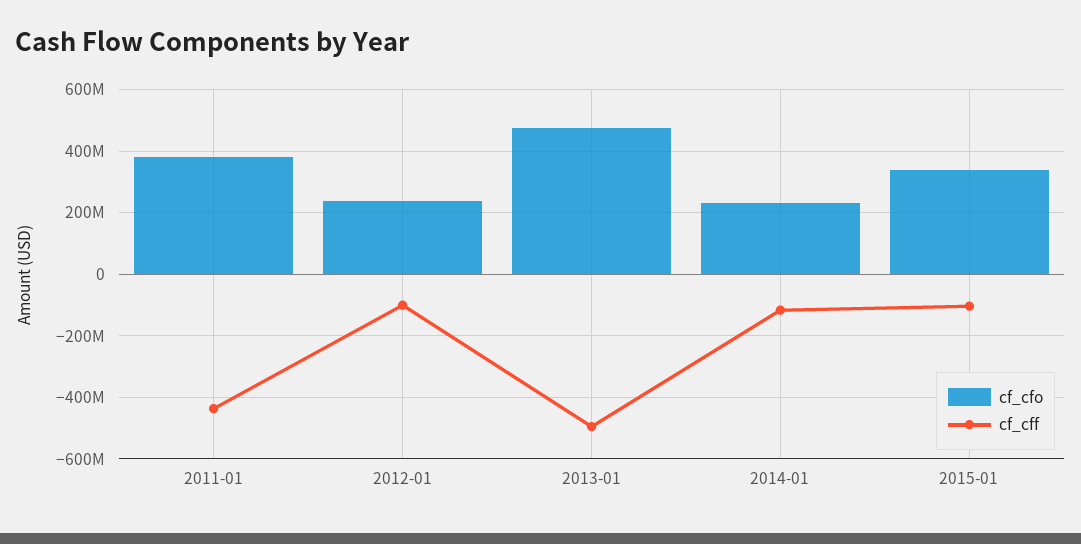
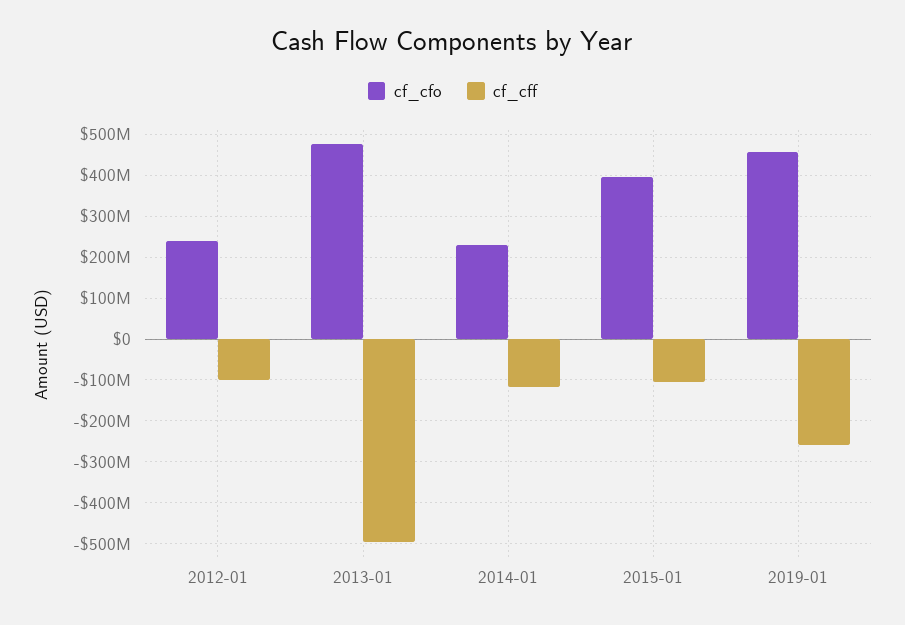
cf_cfo, 2011-01: 380000000 -> none
cf_cff, 2011-01: -440000000 -> none
cf_cfo, 2015-01: 340000000 -> 400000000
cf_cfo, 2019-01: none -> 460000000
cf_cff, 2019-01: none -> -260000000

